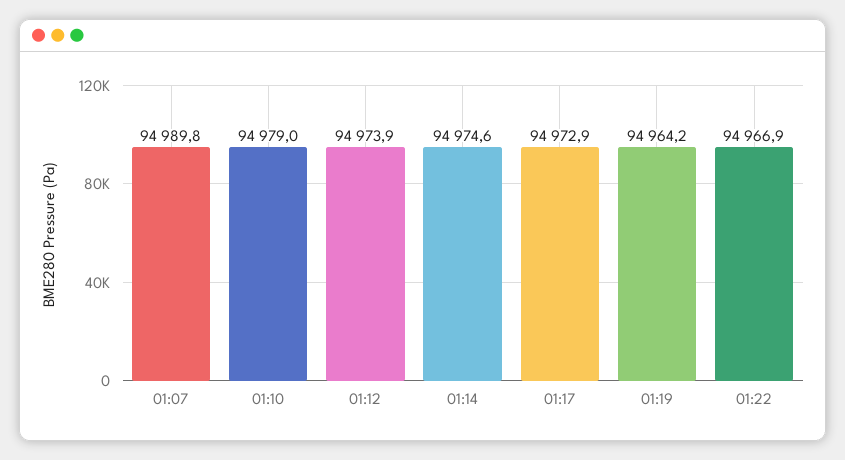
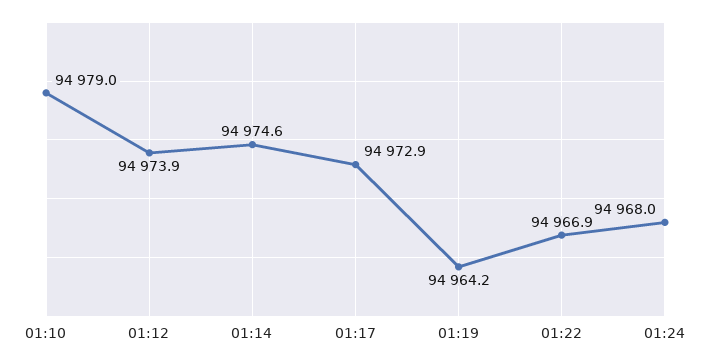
01:07: 94989.8 -> none
01:24: none -> 94968

